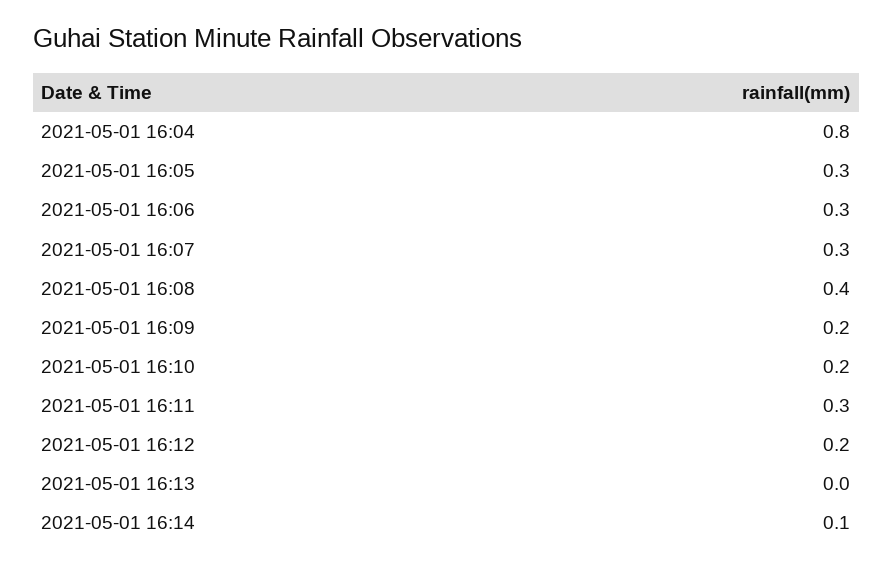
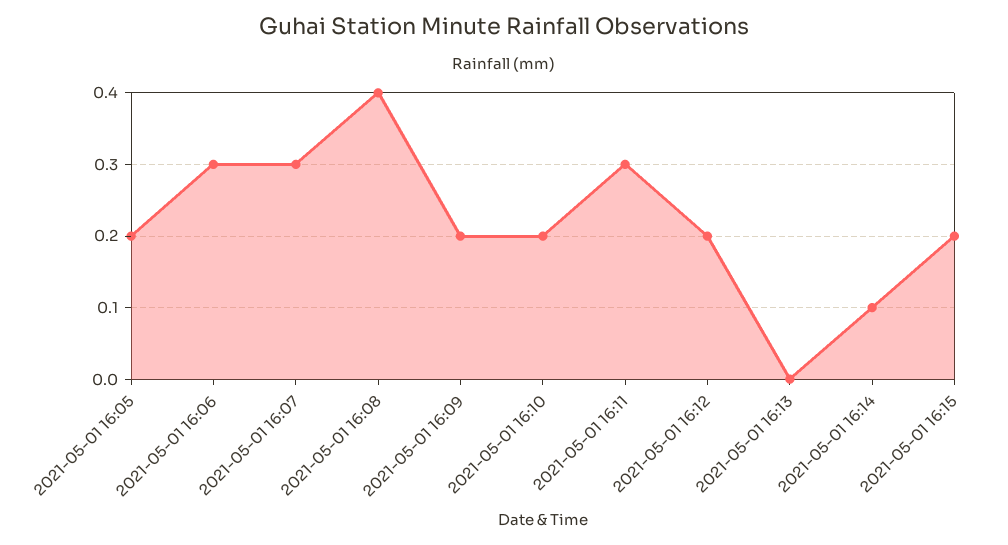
2021-05-01 16:04: 0.8 -> none
2021-05-01 16:05: 0.3 -> 0.2
2021-05-01 16:15: none -> 0.2

